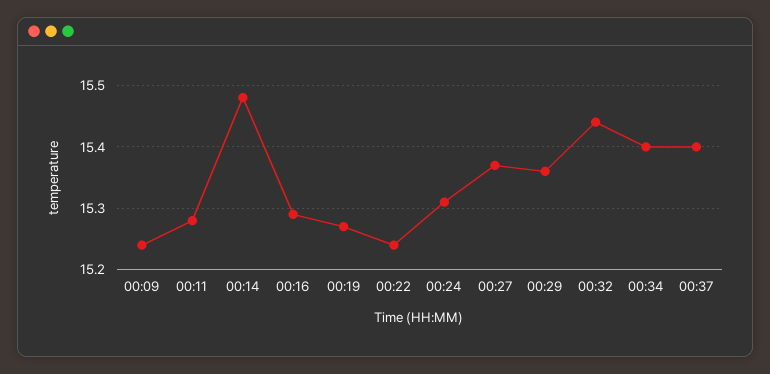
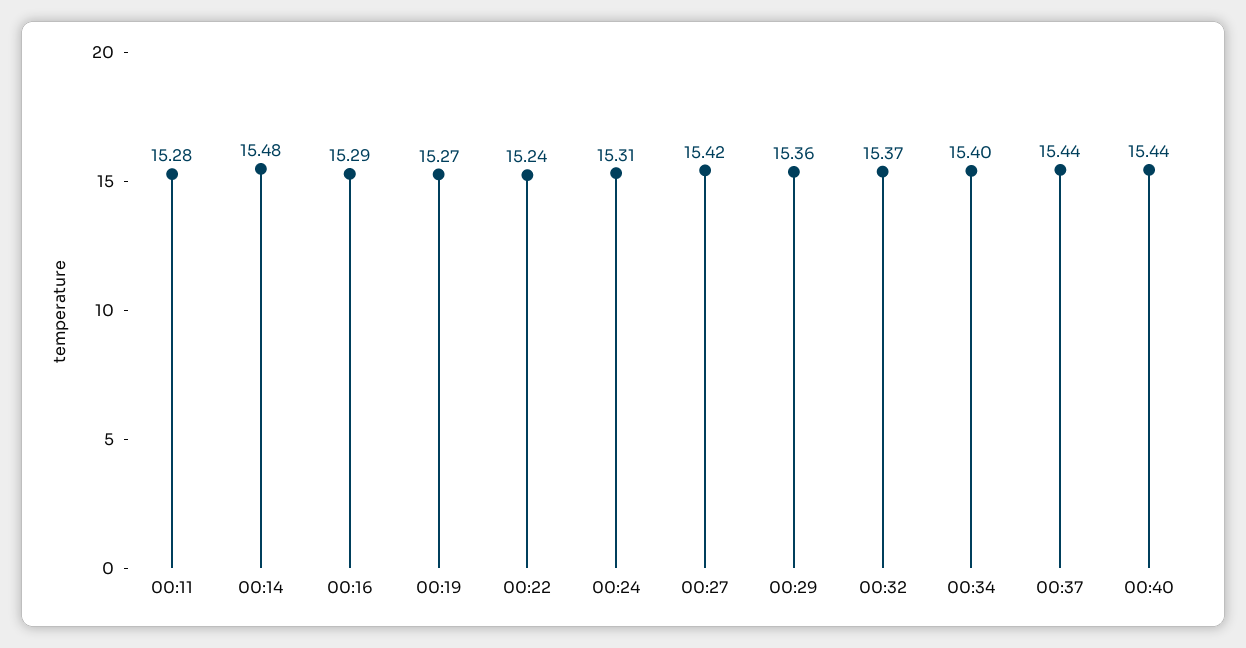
00:09: 15.24 -> none
00:27: 15.37 -> 15.42
00:32: 15.44 -> 15.37
00:37: 15.4 -> 15.44
00:40: none -> 15.44

